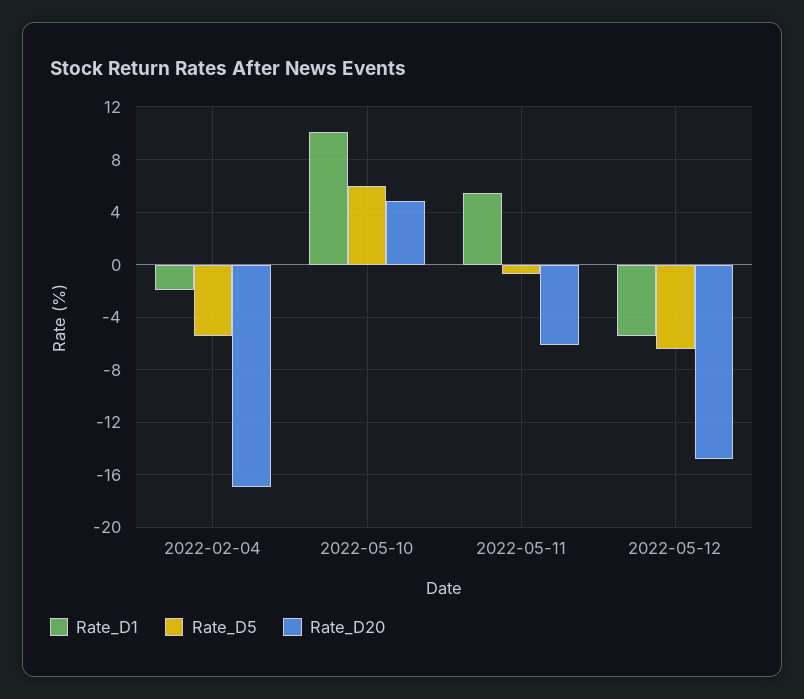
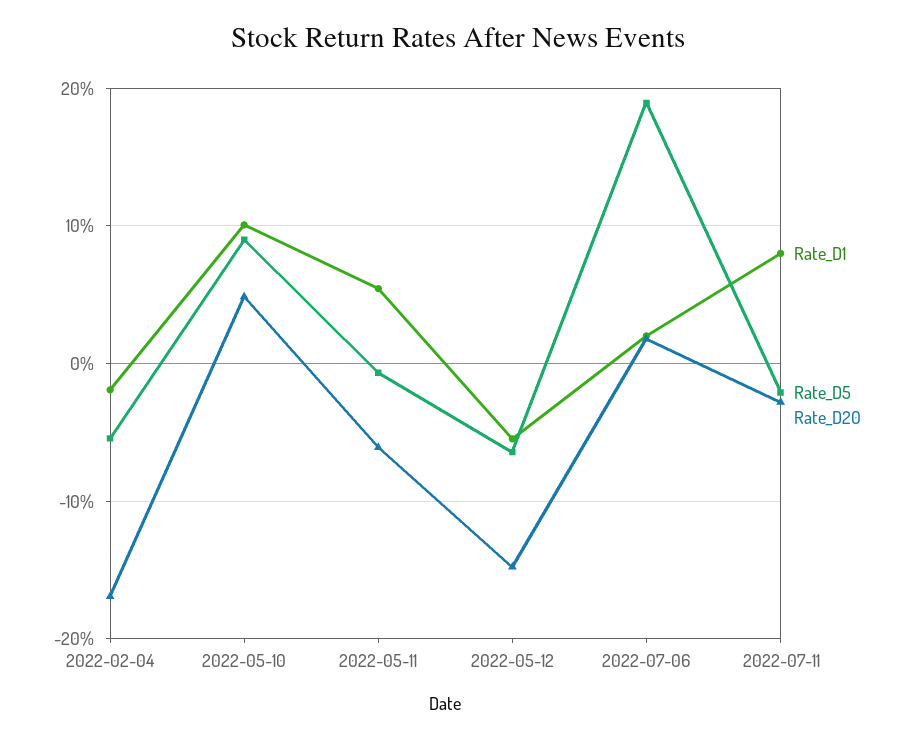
Rate_D5, 2022-05-10: 6 -> 9
Rate_D1, 2022-07-06: none -> 2
Rate_D5, 2022-07-06: none -> 19
Rate_D20, 2022-07-06: none -> 2
Rate_D1, 2022-07-11: none -> 8
Rate_D5, 2022-07-11: none -> -2
Rate_D20, 2022-07-11: none -> -3

